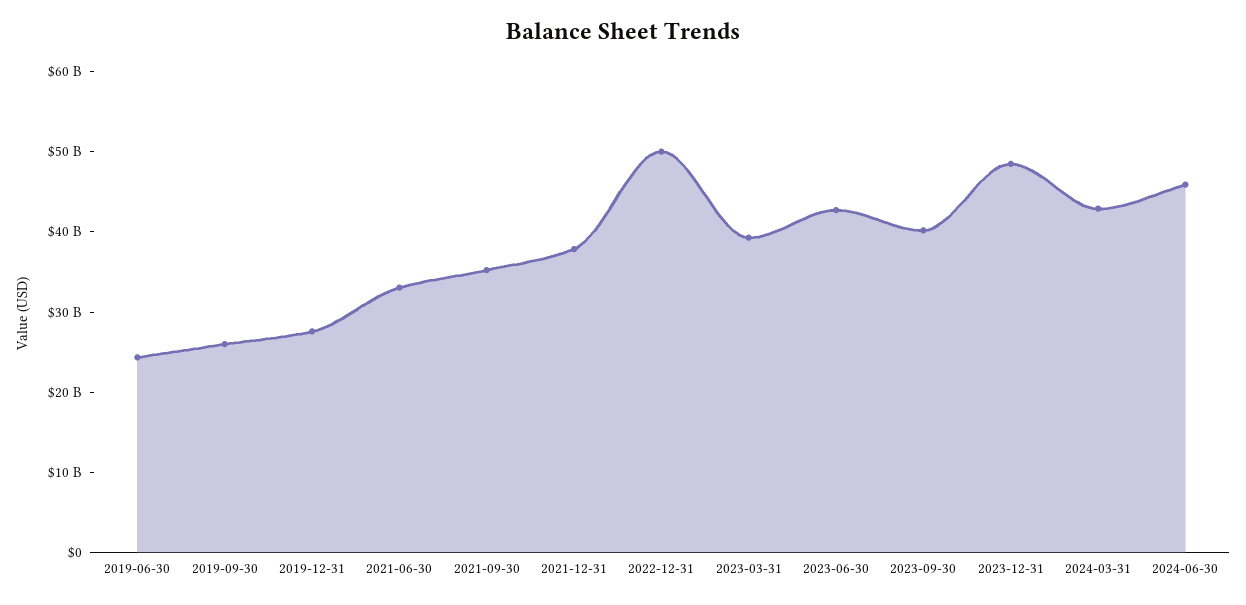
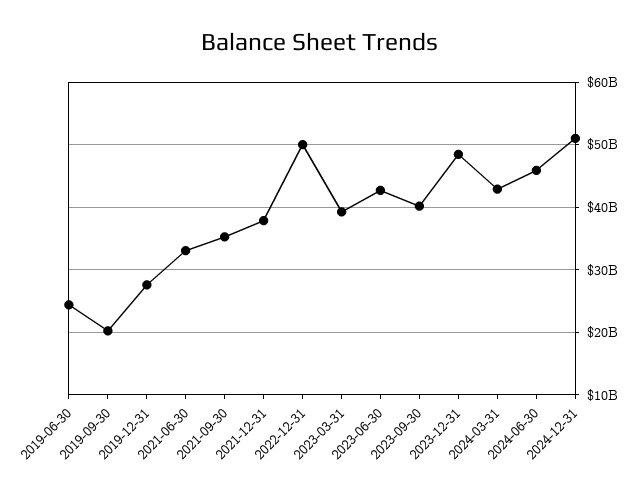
2019-09-30: 26000000000 -> 20000000000
2024-12-31: none -> 51000000000

